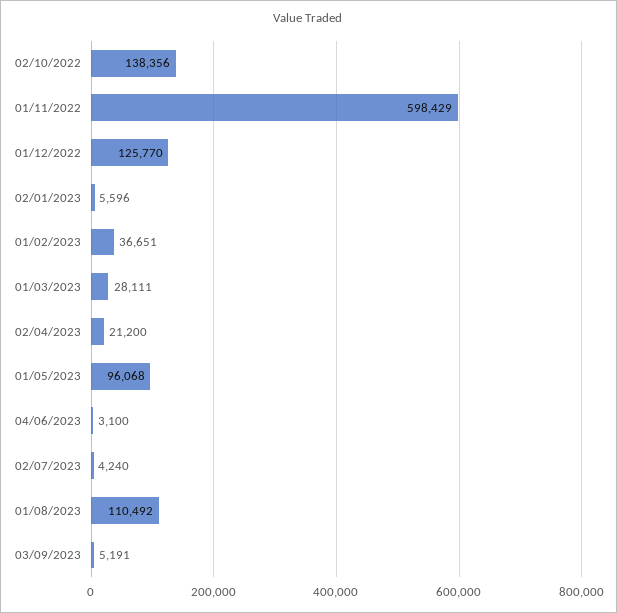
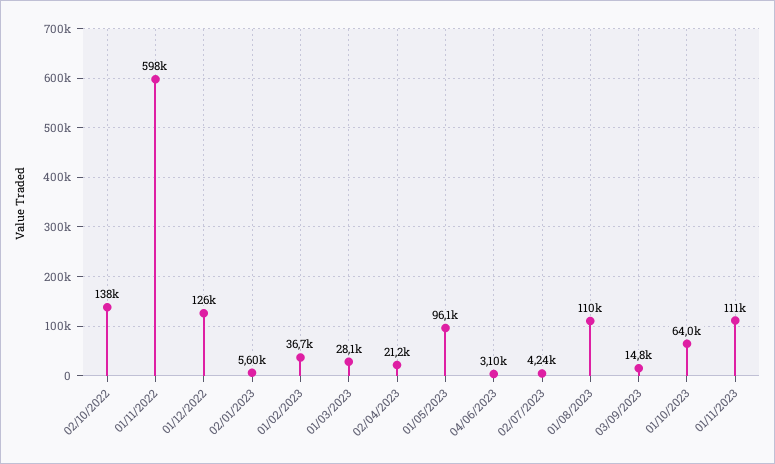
03/09/2023: 5191 -> 14800
01/10/2023: none -> 64000
01/11/2023: none -> 111000

